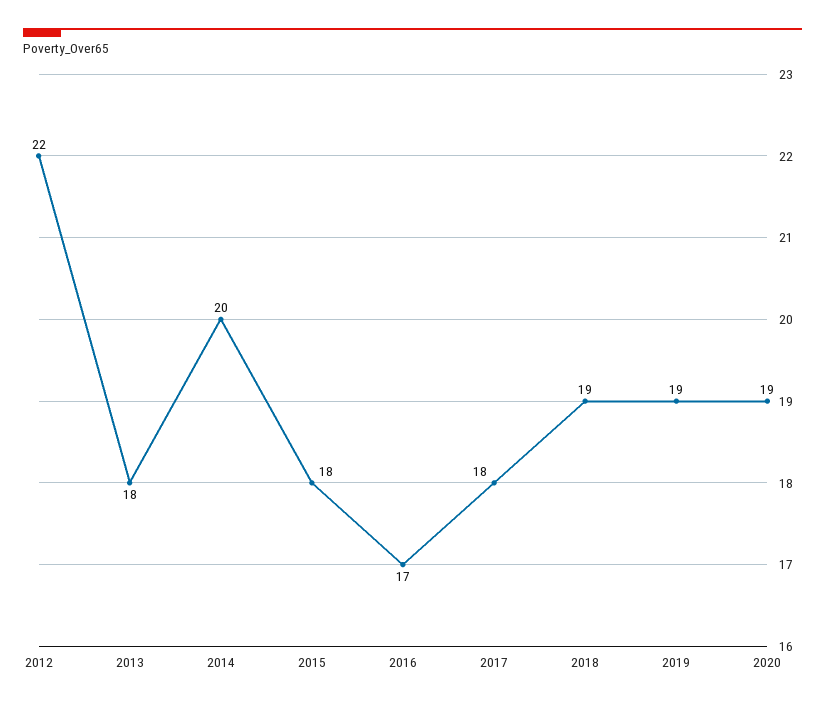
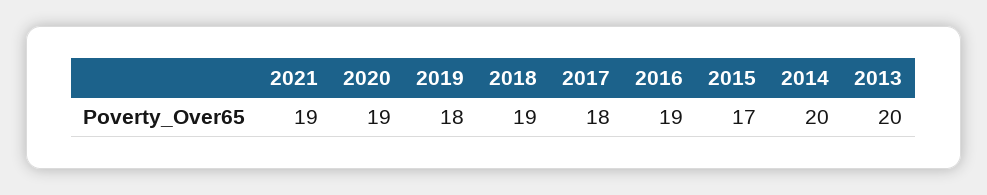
2012: 22 -> none
2013: 18 -> 20
2015: 18 -> 17
2016: 17 -> 19
2019: 19 -> 18
2021: none -> 19

